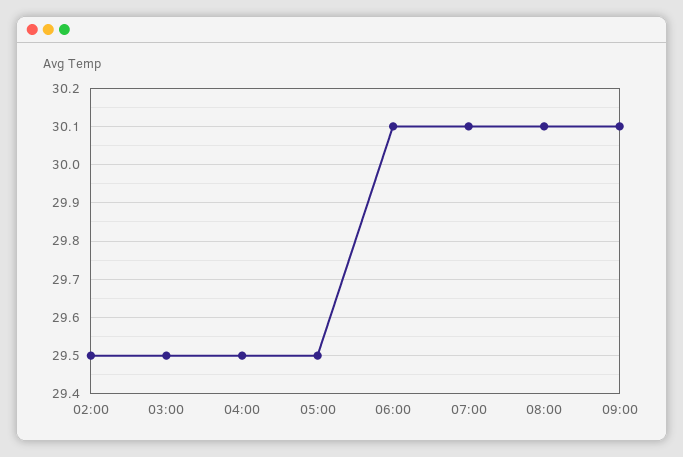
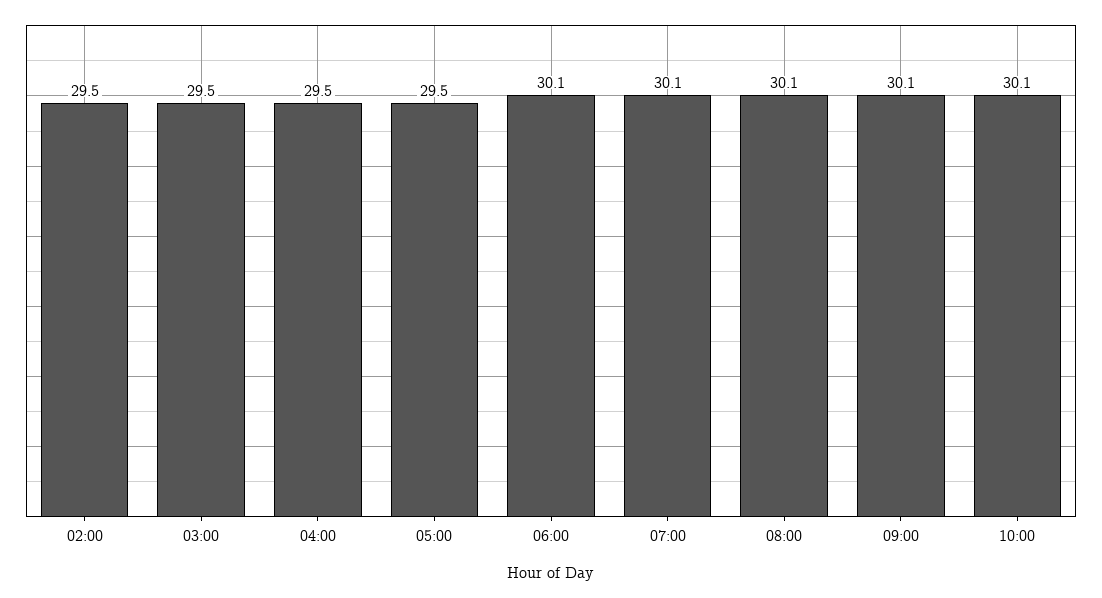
10:00: none -> 30.1

